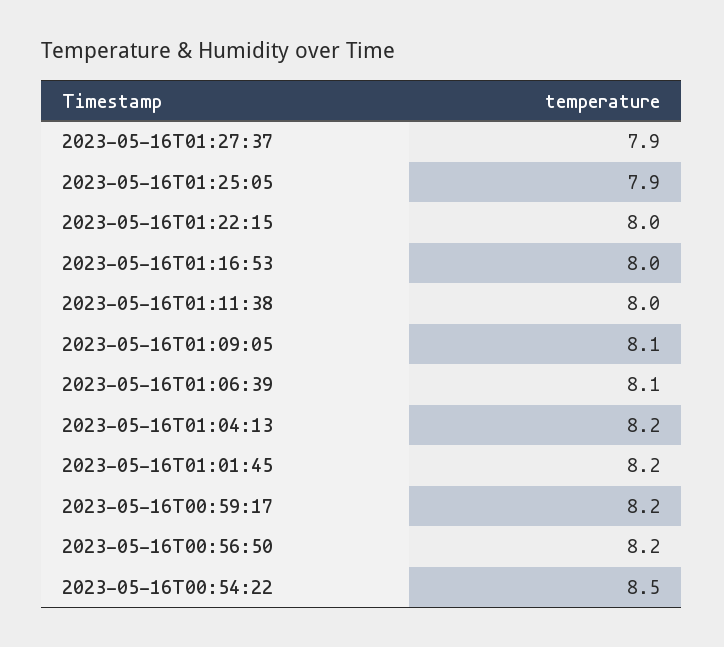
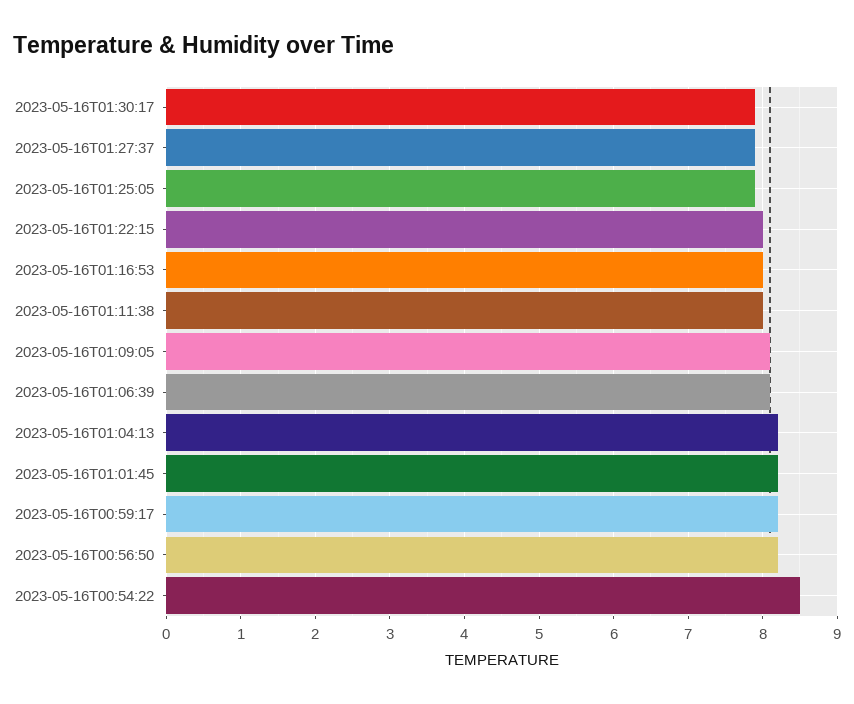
2023-05-16T01:30:17: none -> 7.9

